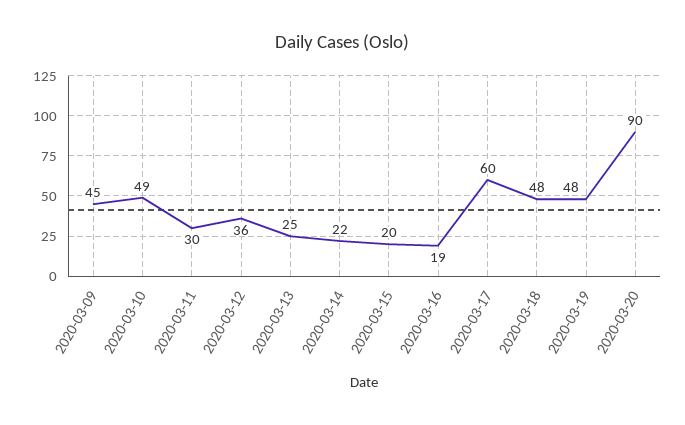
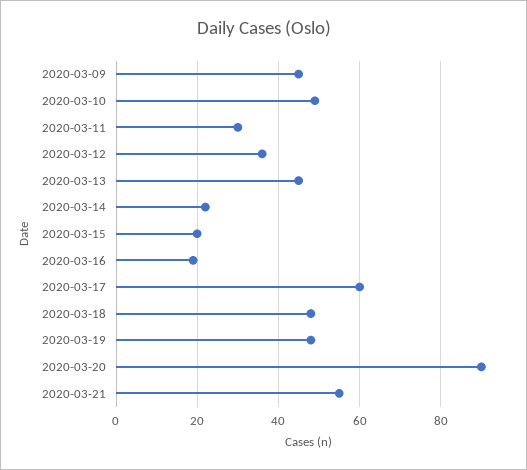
2020-03-13: 25 -> 45
2020-03-21: none -> 55

